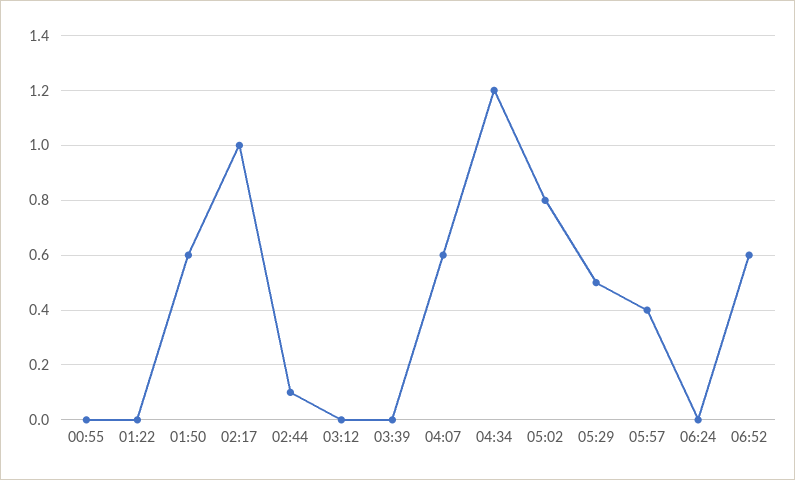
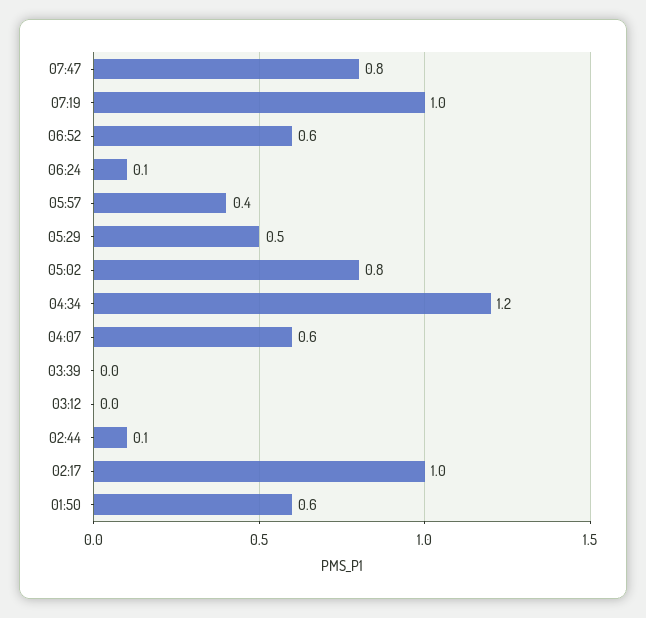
00:55: 0 -> none
01:22: 0 -> none
06:24: 0 -> 0.1
07:47: none -> 0.8
07:19: none -> 1

